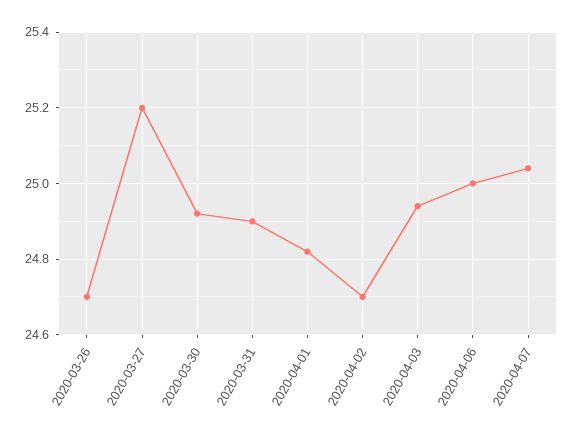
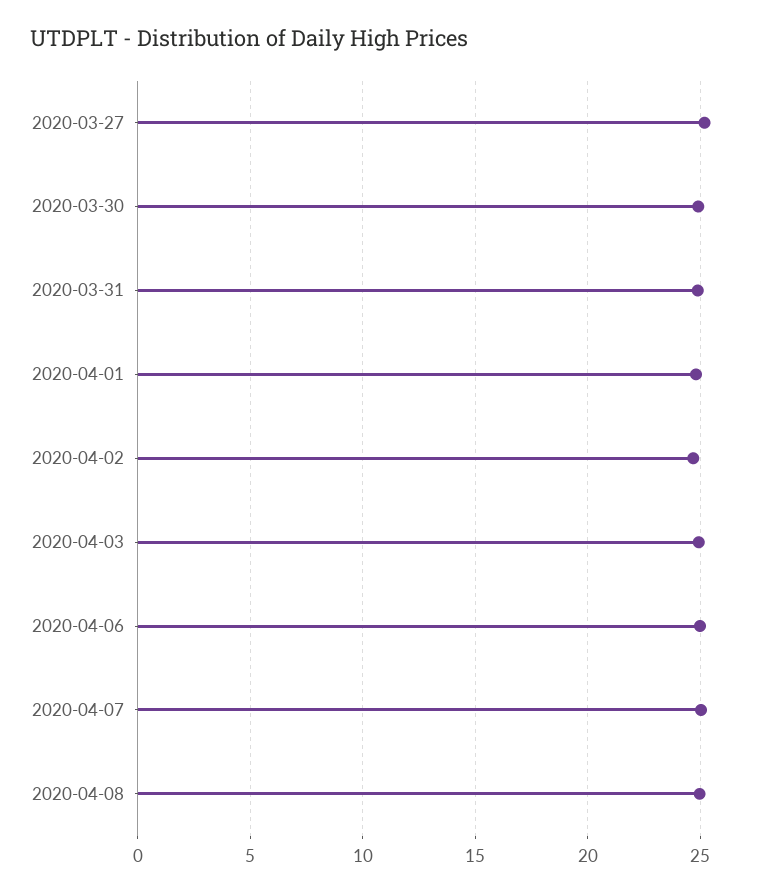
2020-03-26: 24.7 -> none
2020-04-08: none -> 25

